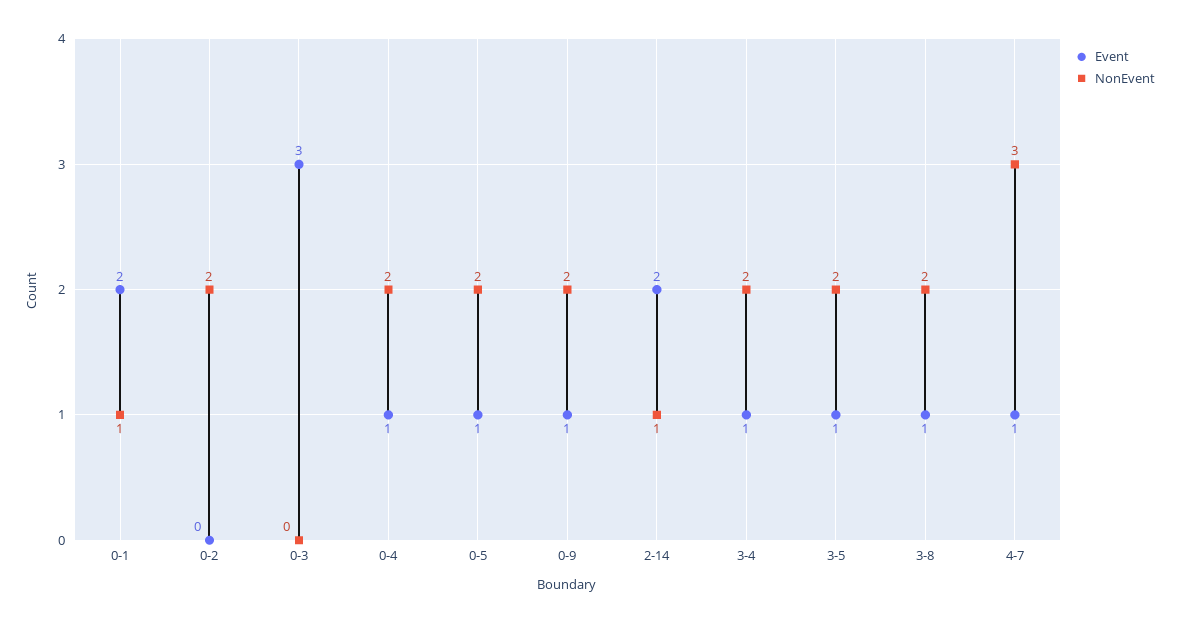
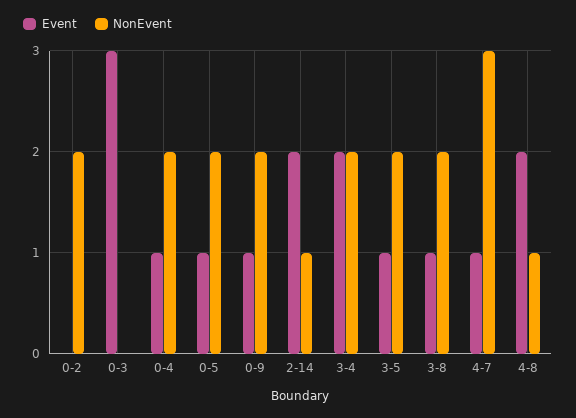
Event, 0-1: 2 -> none
NonEvent, 0-1: 1 -> none
Event, 3-4: 1 -> 2
Event, 4-8: none -> 2
NonEvent, 4-8: none -> 1

